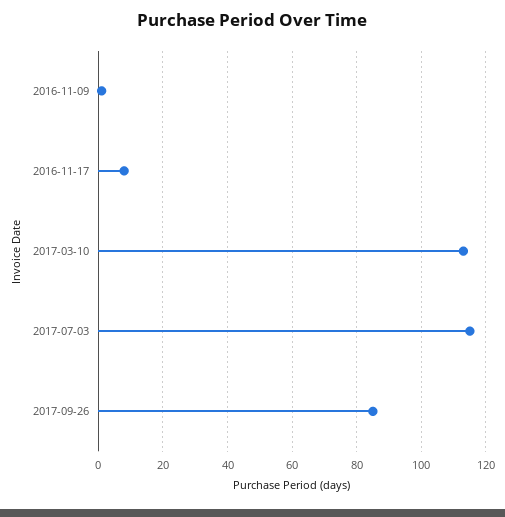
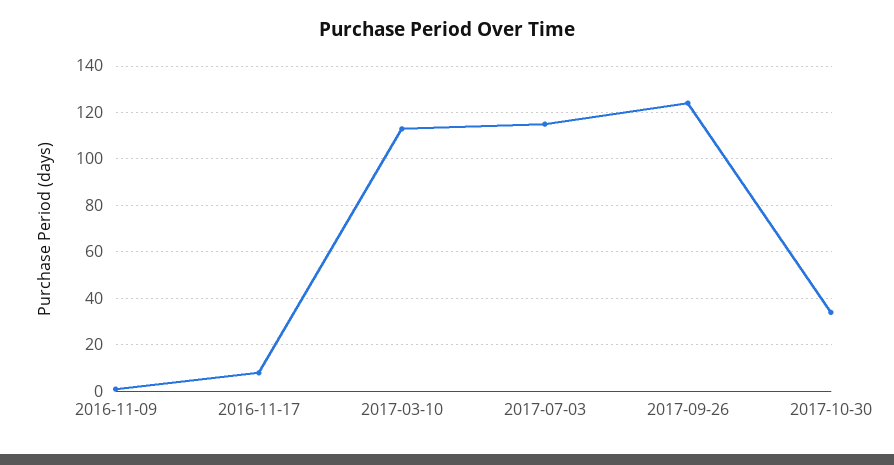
2017-09-26: 85 -> 125
2017-10-30: none -> 35

